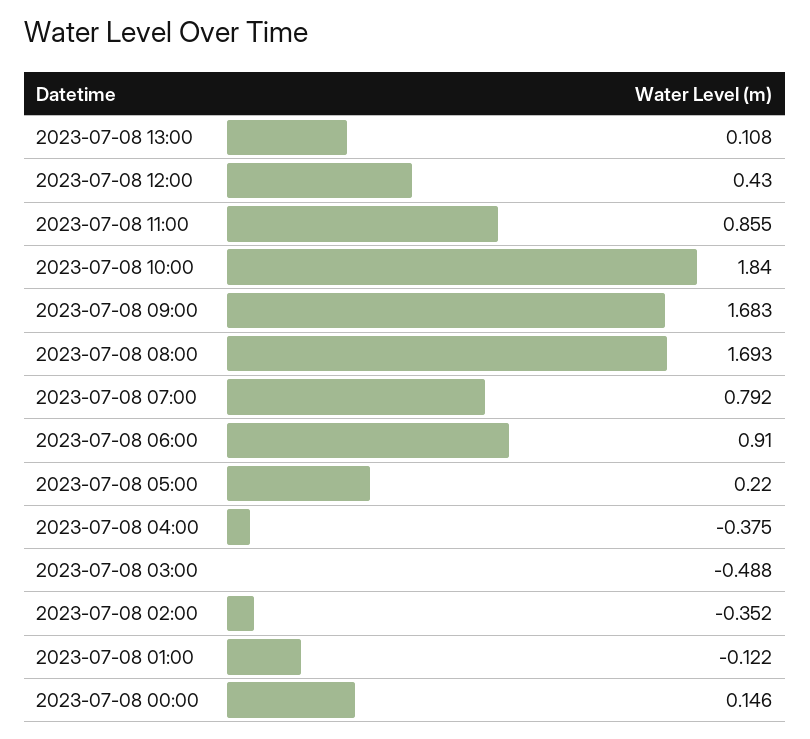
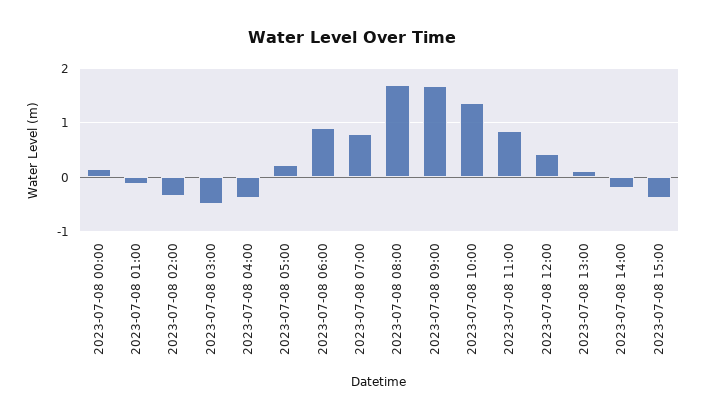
2023-07-08 10:00: 1.84 -> 1.4
2023-07-08 14:00: none -> -0.2
2023-07-08 15:00: none -> -0.4

